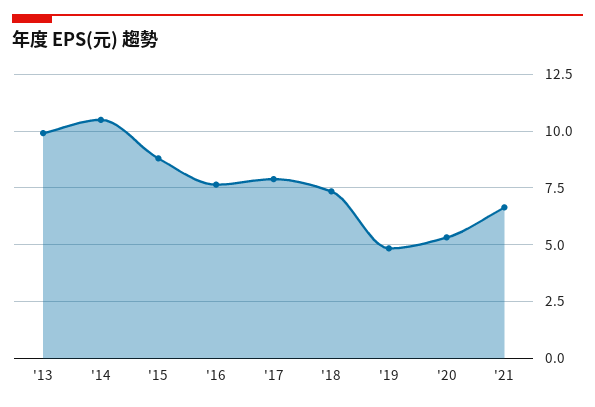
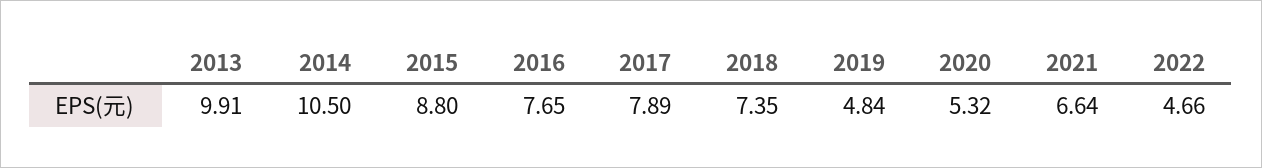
2022: none -> 4.66

